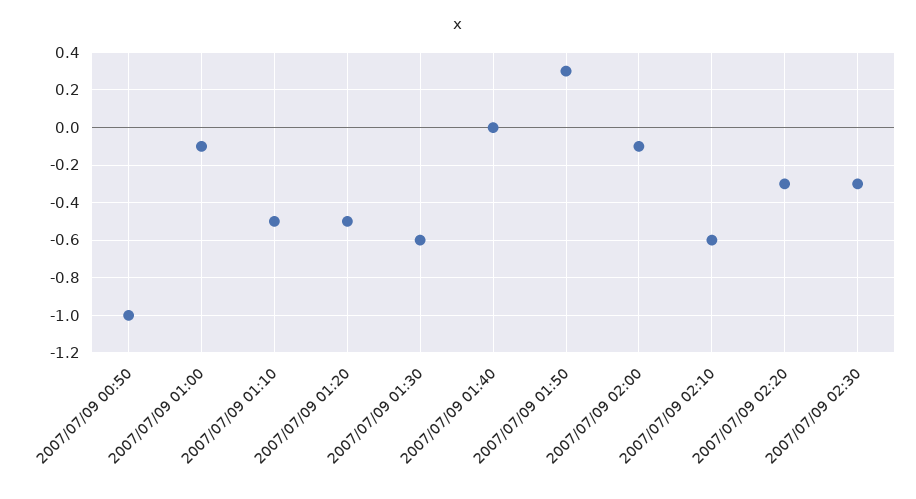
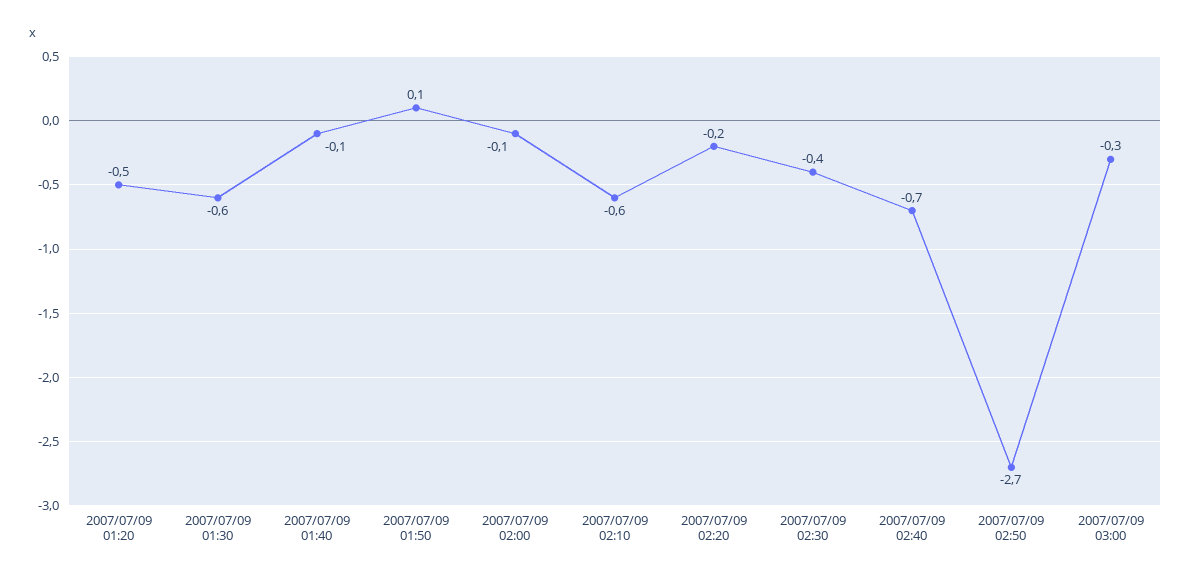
2007/07/09 00:50: -1 -> none
2007/07/09 01:00: -0.1 -> none
2007/07/09 01:10: -0.5 -> none
2007/07/09 01:40: 0 -> -0.1
2007/07/09 01:50: 0.3 -> 0.1
2007/07/09 02:20: -0.3 -> -0.2
2007/07/09 02:30: -0.3 -> -0.4
2007/07/09 02:40: none -> -0.7
2007/07/09 02:50: none -> -2.7
2007/07/09 03:00: none -> -0.3

